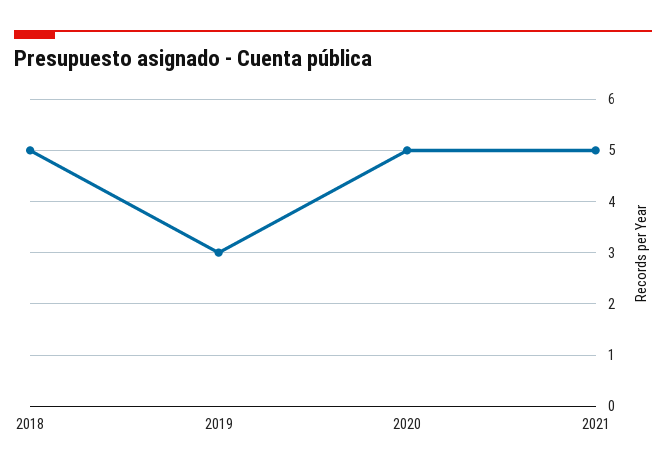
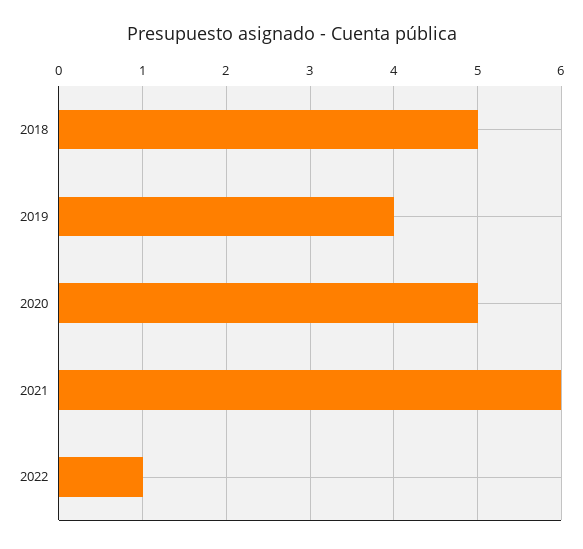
2019: 3 -> 4
2021: 5 -> 6
2022: none -> 1

